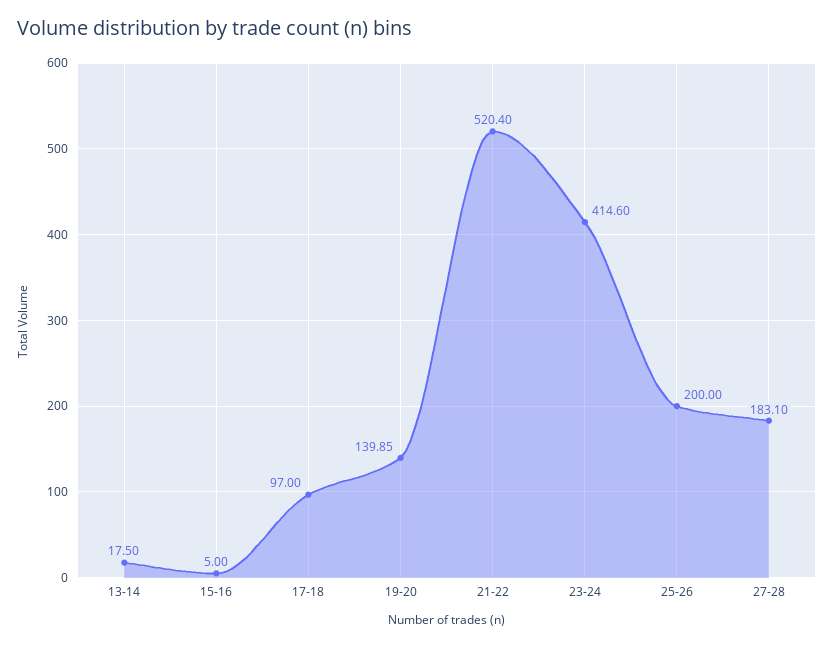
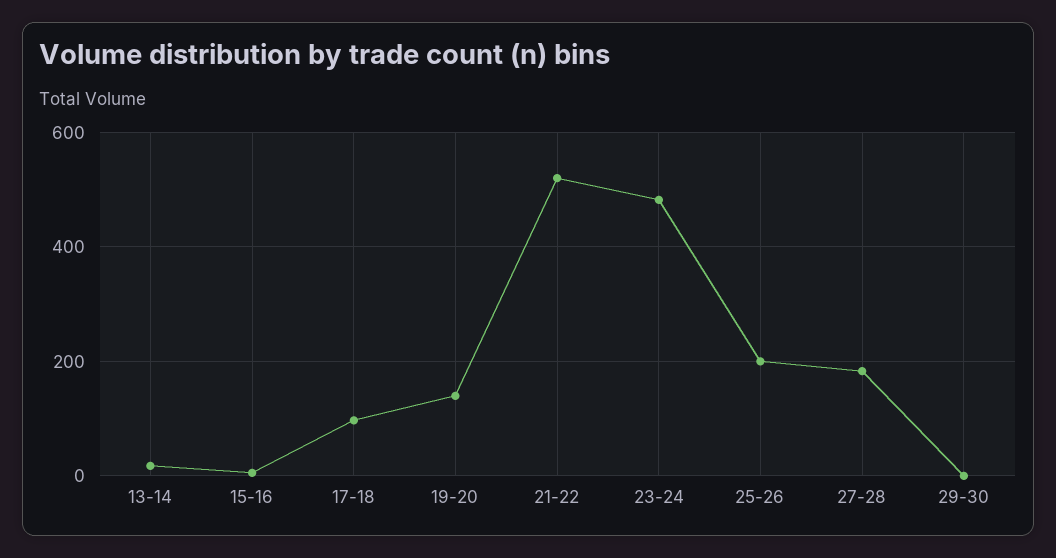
23-24: 414.6 -> 480
29-30: none -> 0

